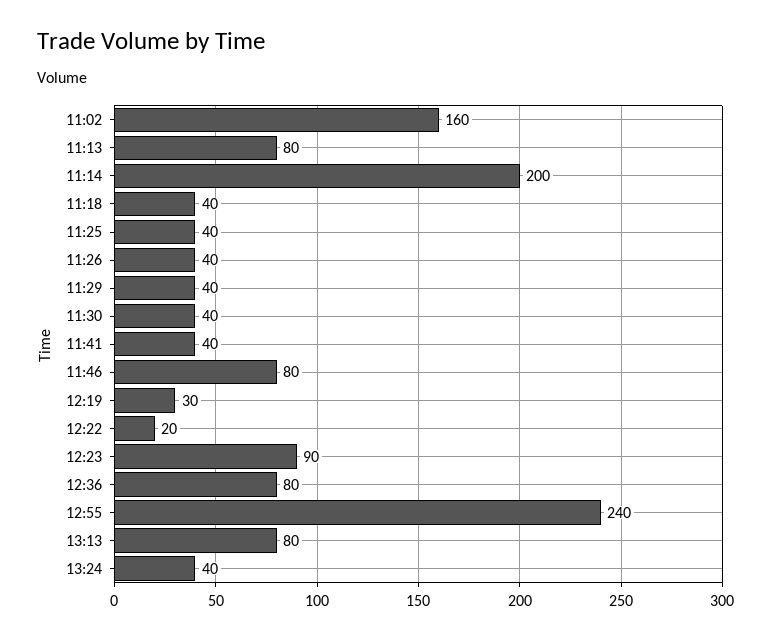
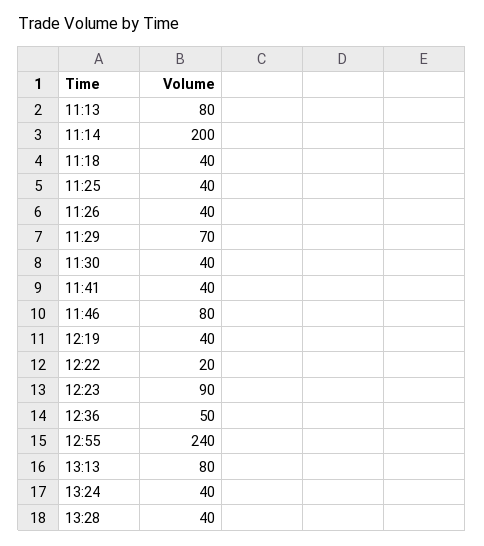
11:02: 160 -> none
11:29: 40 -> 70
12:19: 30 -> 40
12:36: 80 -> 50
13:28: none -> 40

